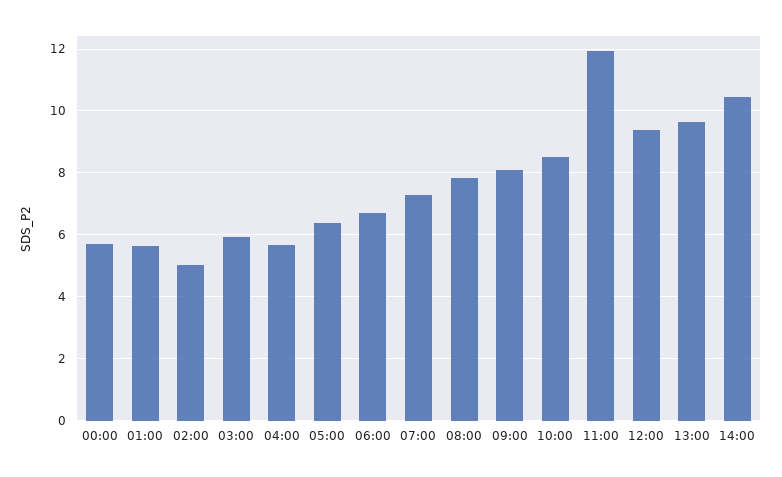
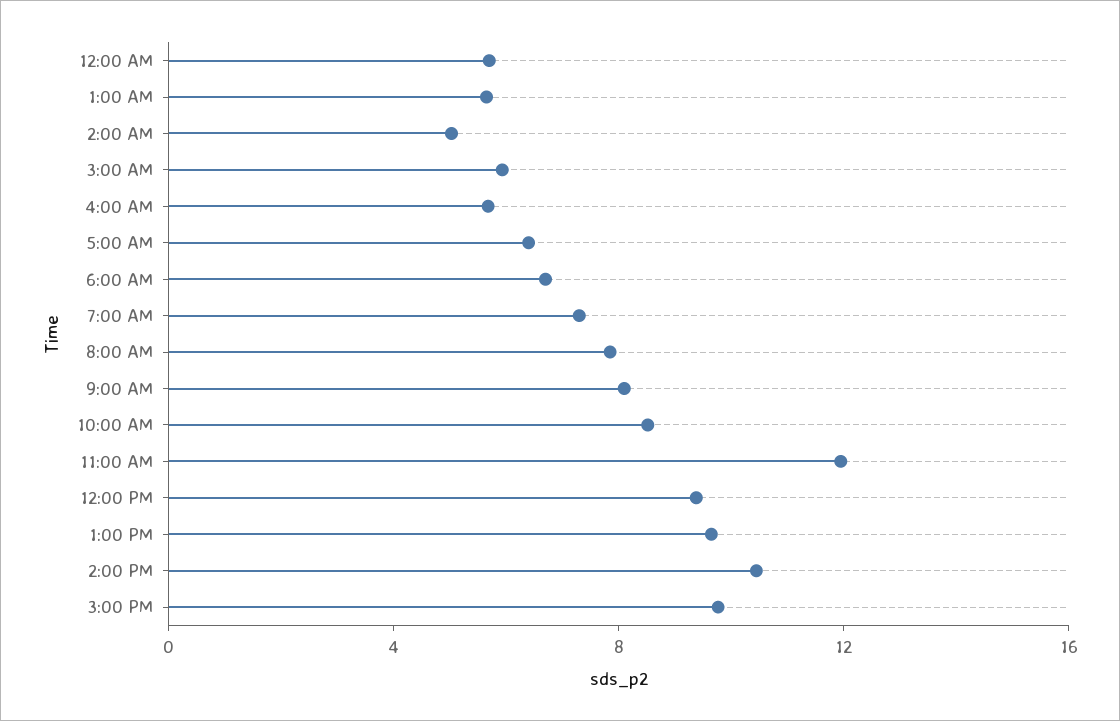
3:00 PM: none -> 10

